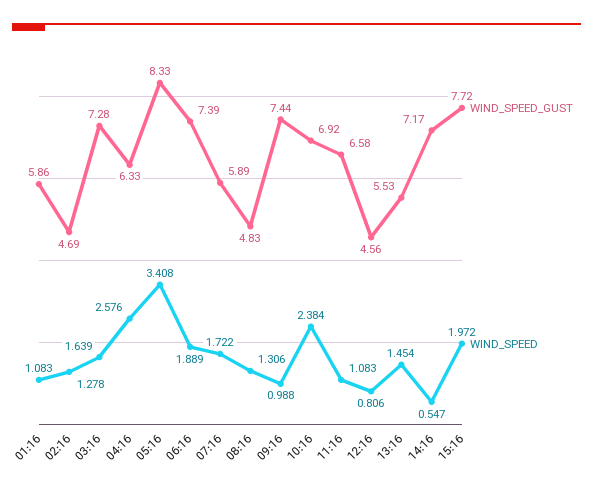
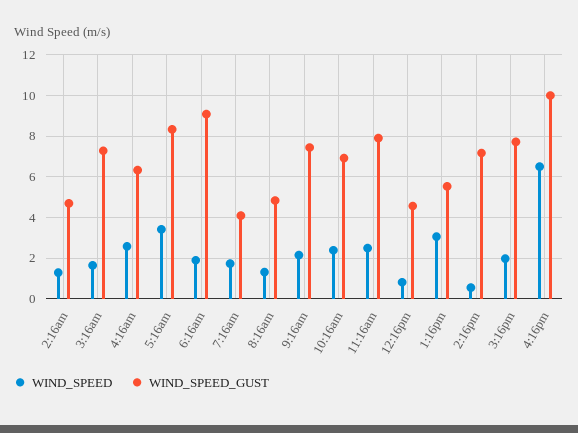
WIND_SPEED_GUST, 01:16: 5.86 -> none
WIND_SPEED, 01:16: 1.083 -> none
WIND_SPEED_GUST, 06:16: 7.39 -> 9
WIND_SPEED_GUST, 07:16: 5.89 -> 4
WIND_SPEED, 09:16: 0.988 -> 2
WIND_SPEED_GUST, 11:16: 6.58 -> 8
WIND_SPEED, 11:16: 1.083 -> 2.5
WIND_SPEED, 13:16: 1.454 -> 3
WIND_SPEED, 4:16pm: none -> 6.5
WIND_SPEED_GUST, 4:16pm: none -> 10

